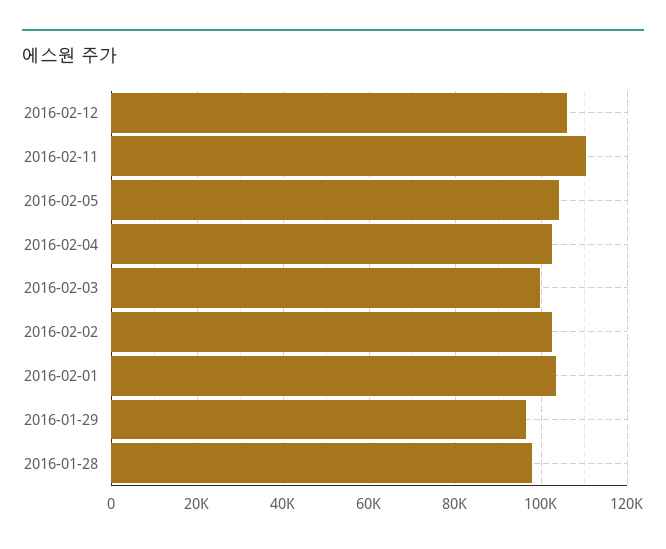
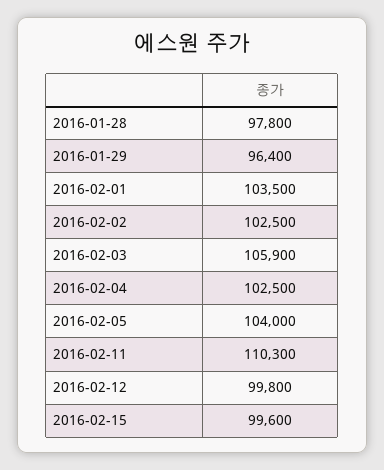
2016-02-12: 106000 -> 99800
2016-02-03: 100000 -> 105900
2016-02-15: none -> 99600

